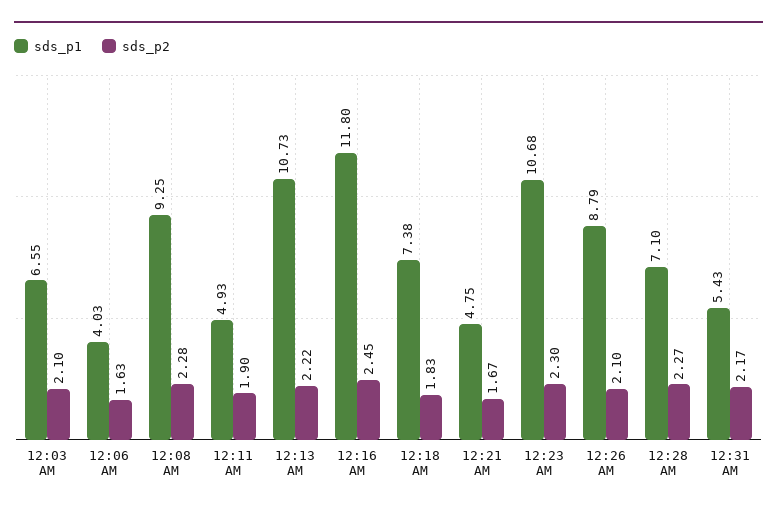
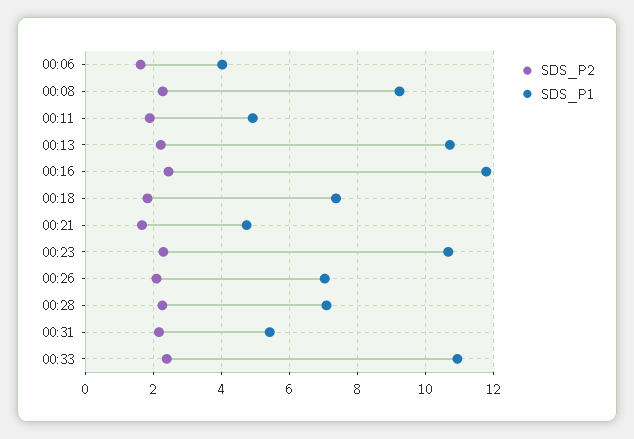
sds_p1, 12:03 AM: 6.55 -> none
sds_p2, 12:03 AM: 2.1 -> none
sds_p1, 12:26 AM: 8.79 -> 7
sds_p2, 00:33: none -> 2.4
sds_p1, 00:33: none -> 11

